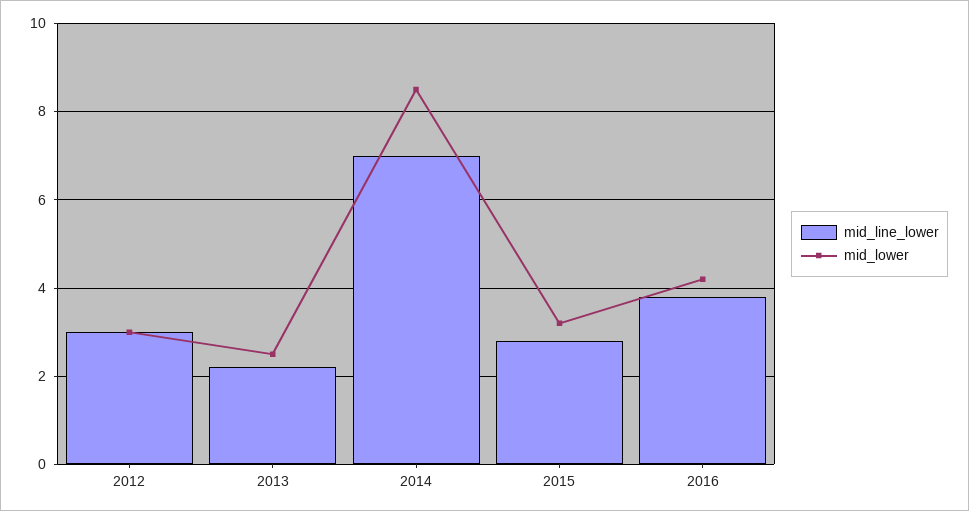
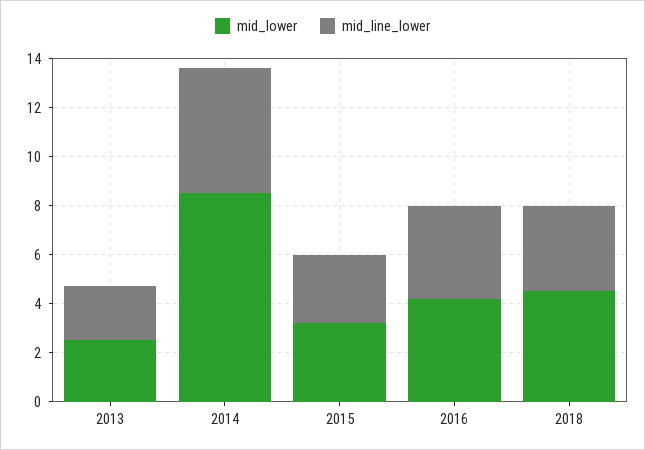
mid_line_lower, 2012: 3 -> none
mid_lower, 2012: 3 -> none
mid_line_lower, 2014: 7 -> 5
mid_lower, 2018: none -> 4.5
mid_line_lower, 2018: none -> 3.5

